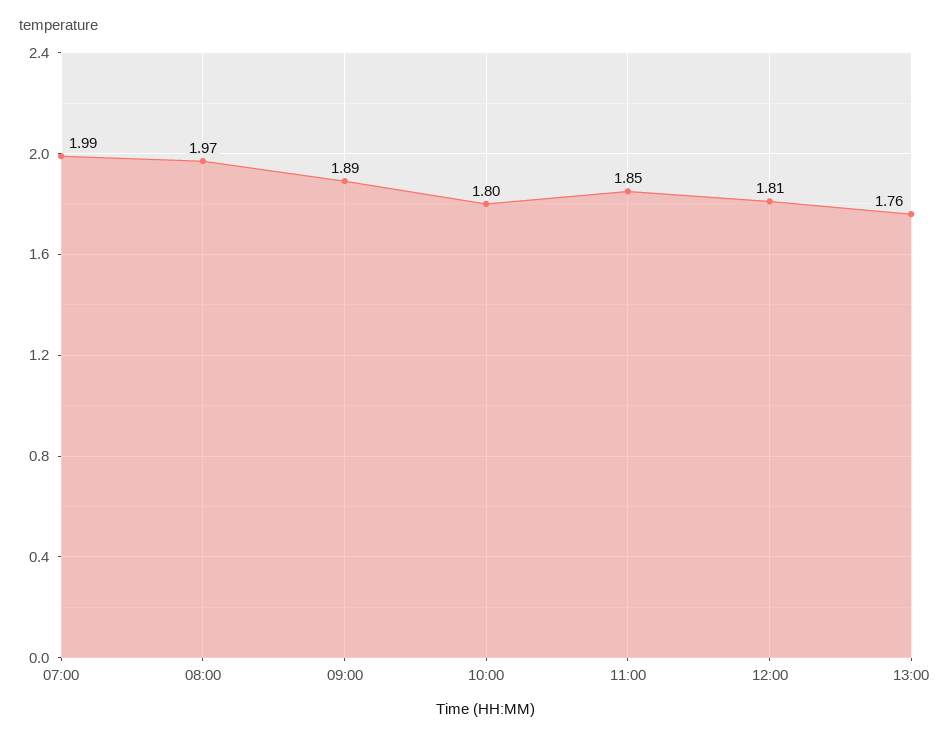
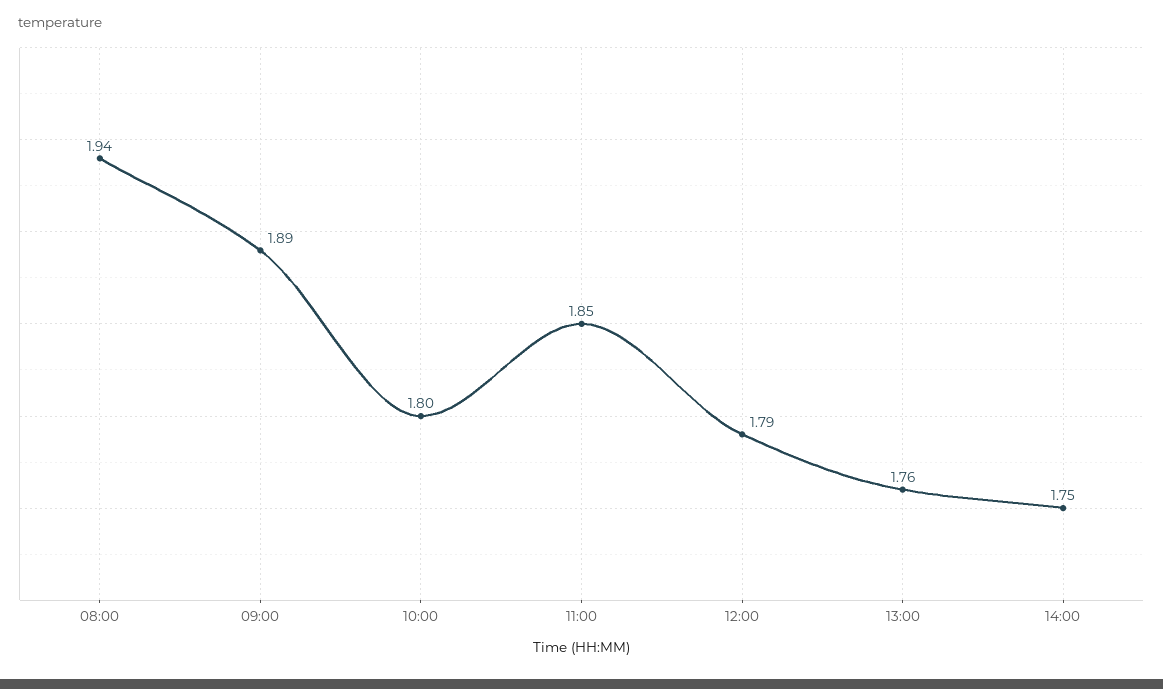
07:00: 1.99 -> none
08:00: 1.97 -> 1.94
12:00: 1.81 -> 1.79
14:00: none -> 1.75

